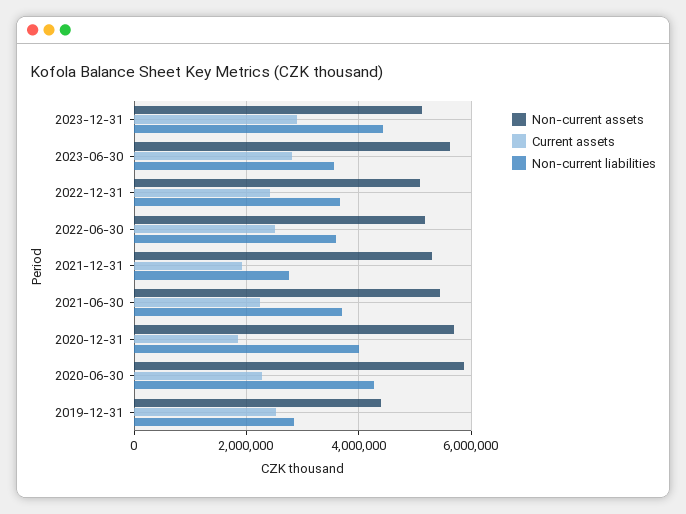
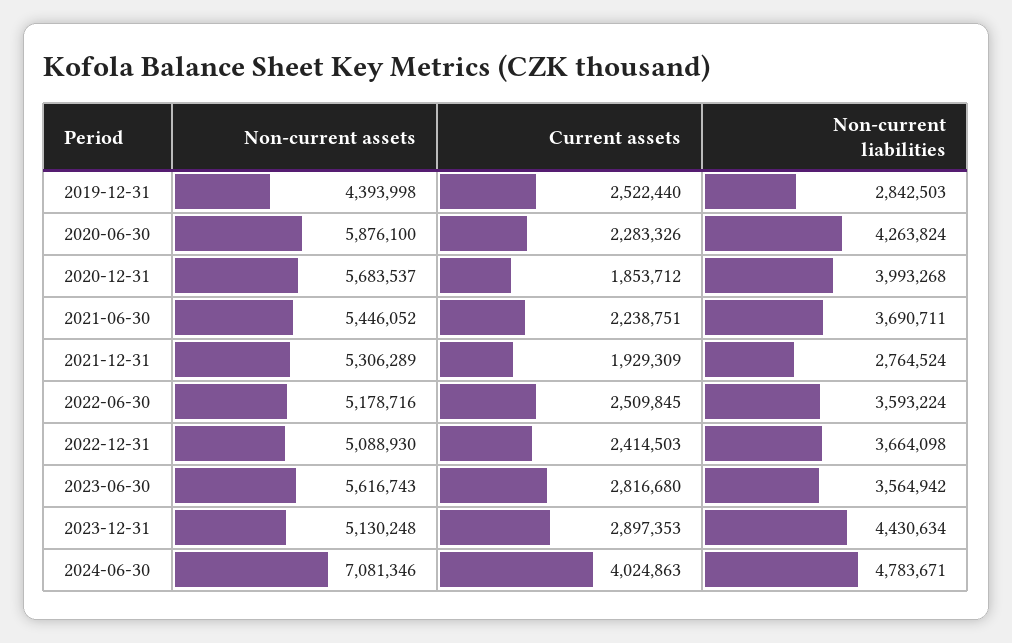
Non-current assets, 2024-06-30: none -> 7081346
Current assets, 2024-06-30: none -> 4024863
Non-current liabilities, 2024-06-30: none -> 4783671

